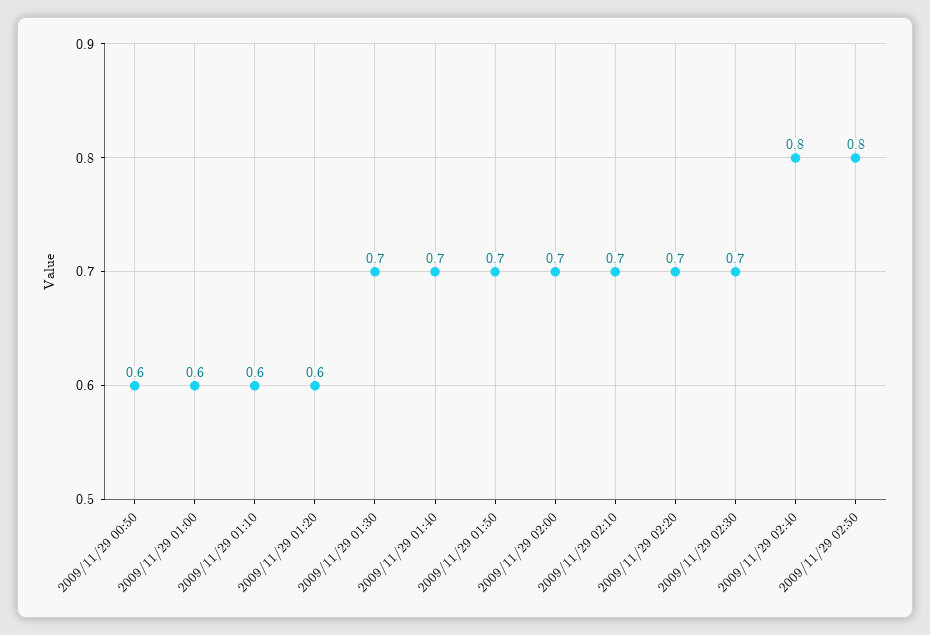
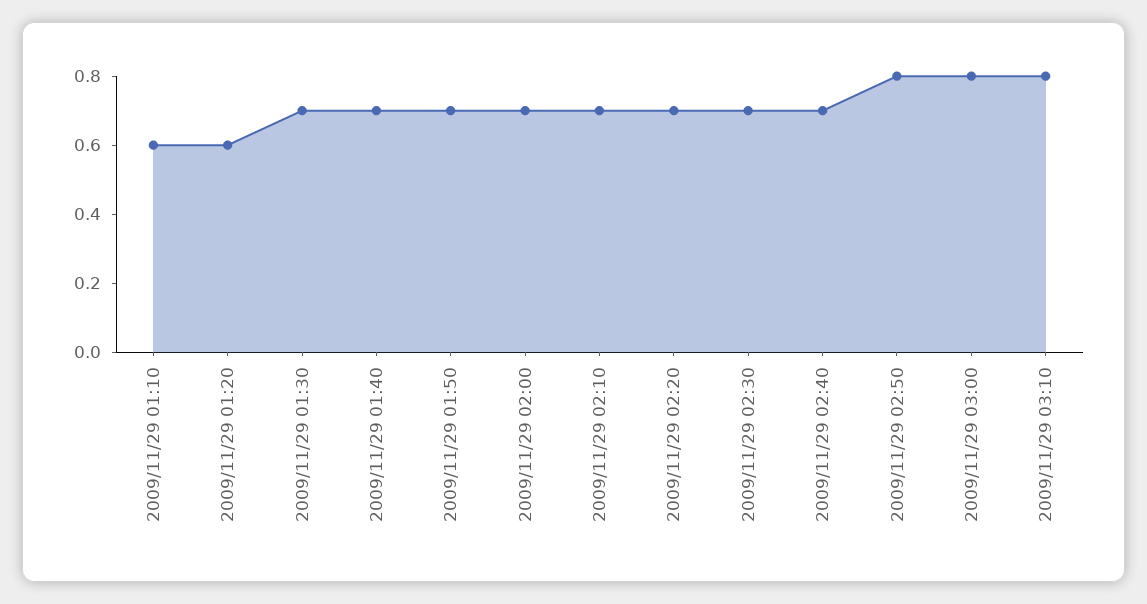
2009/11/29 00:50: 0.6 -> none
2009/11/29 01:00: 0.6 -> none
2009/11/29 02:40: 0.8 -> 0.7
2009/11/29 03:00: none -> 0.8
2009/11/29 03:10: none -> 0.8

